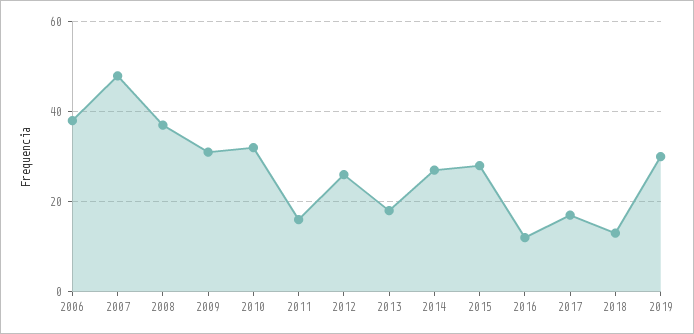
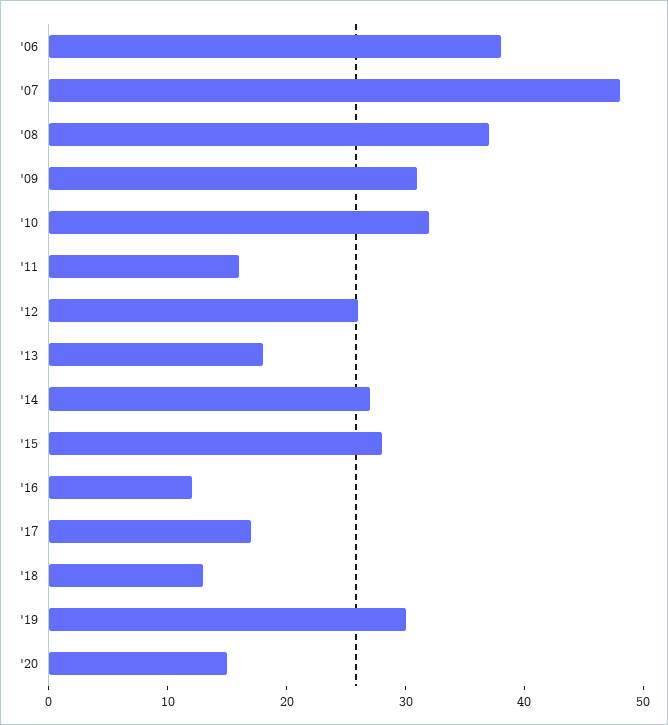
'20: none -> 15

